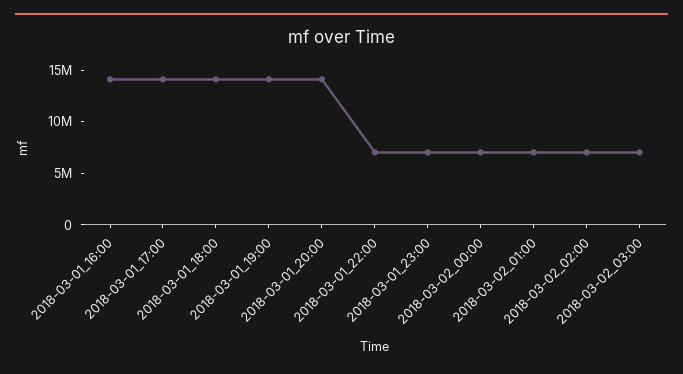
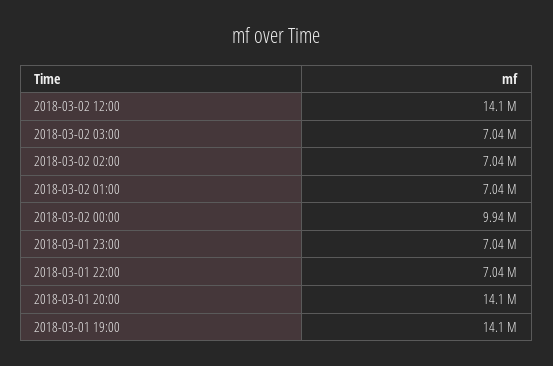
2018-03-01_16:00: 14000000 -> none
2018-03-01_17:00: 14000000 -> none
2018-03-01_18:00: 14000000 -> none
2018-03-02_00:00: 7000000 -> 9940000
2018-03-02 12:00: none -> 14100000

